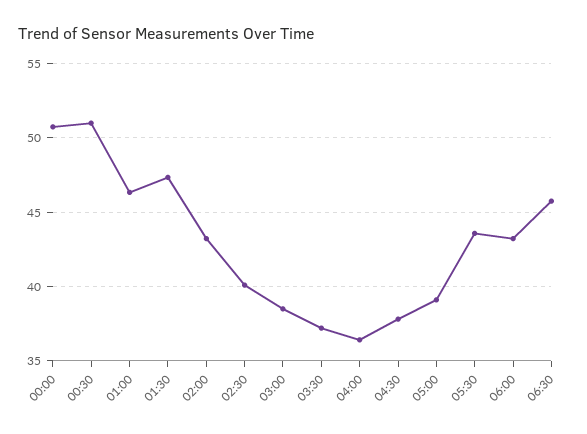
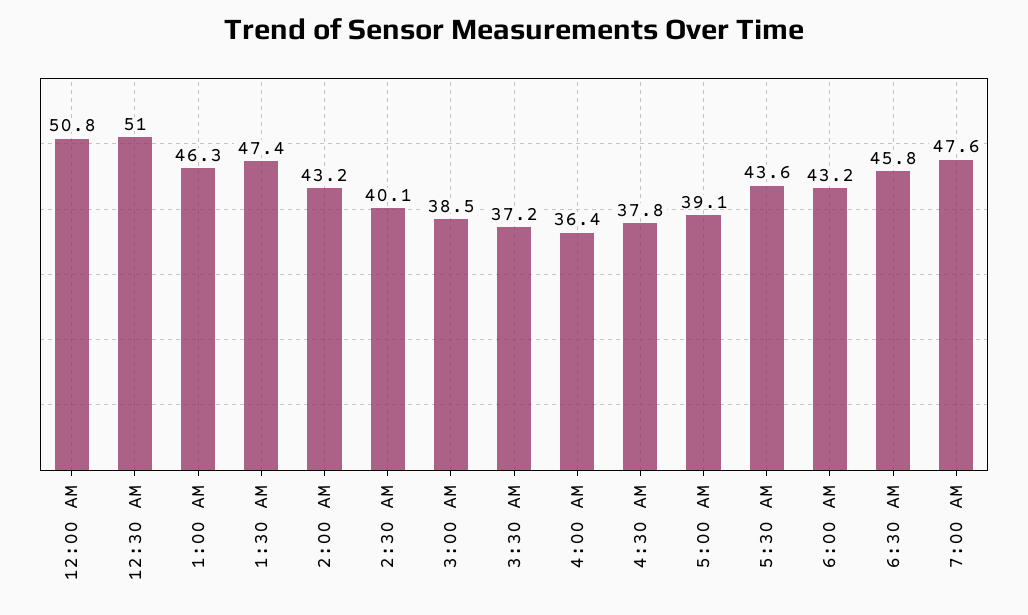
7:00 AM: none -> 47.6

